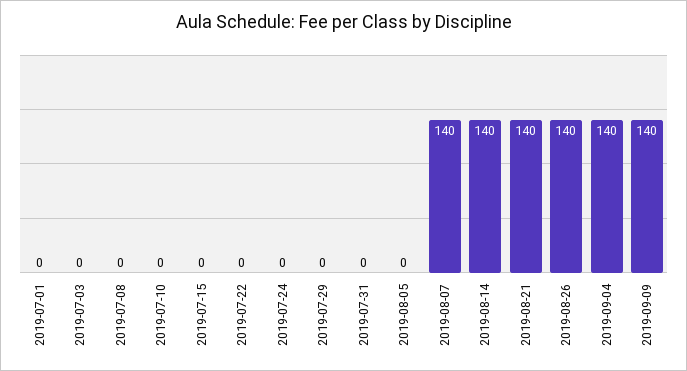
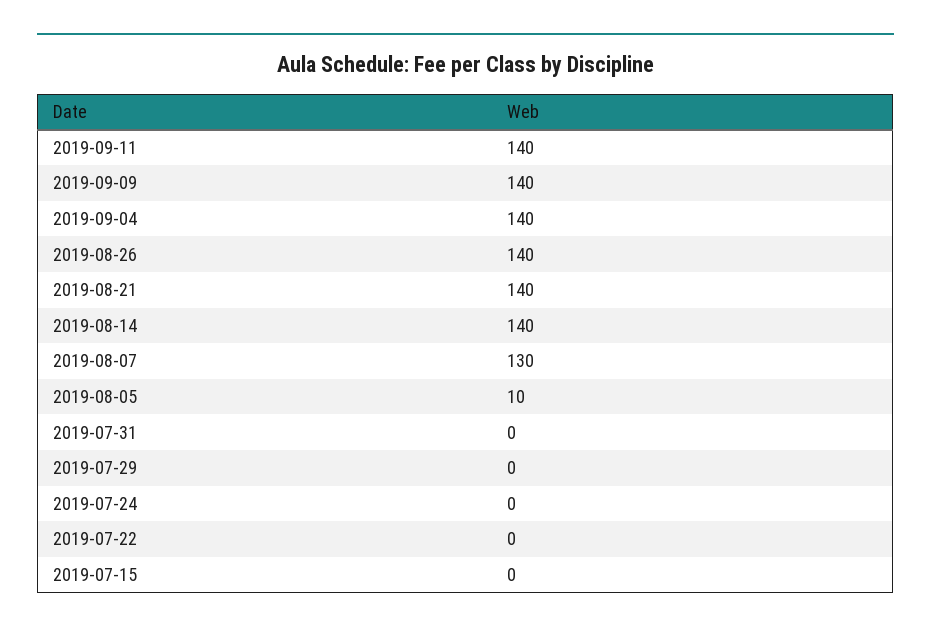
2019-07-01: 0 -> none
2019-07-03: 0 -> none
2019-07-08: 0 -> none
2019-07-10: 0 -> none
2019-08-05: 0 -> 10
2019-08-07: 140 -> 130
2019-09-11: none -> 140

